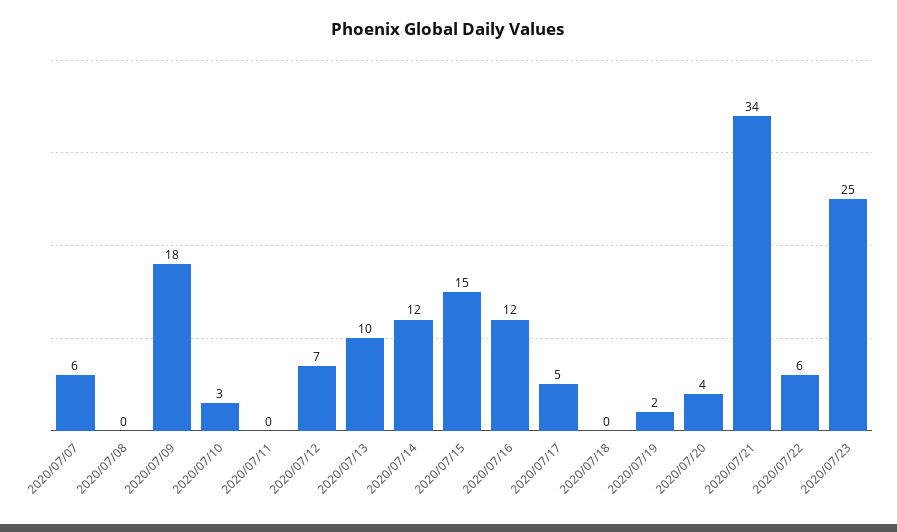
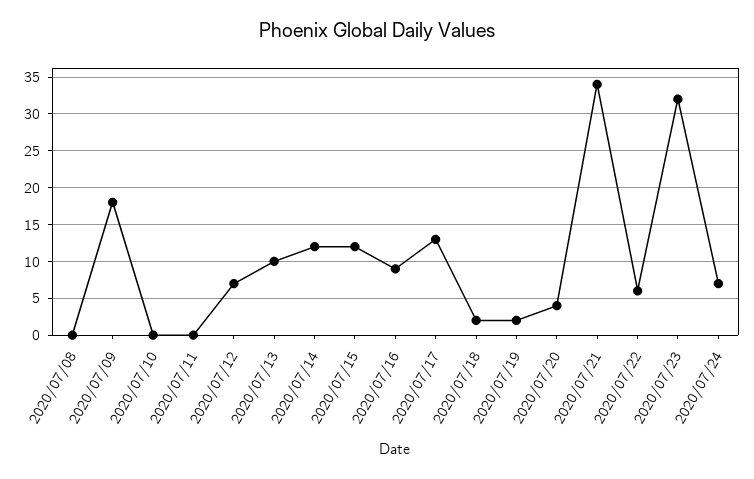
2020/07/07: 6 -> none
2020/07/10: 3 -> 0
2020/07/15: 15 -> 12
2020/07/16: 12 -> 9
2020/07/17: 5 -> 13
2020/07/18: 0 -> 2
2020/07/23: 25 -> 32
2020/07/24: none -> 7

